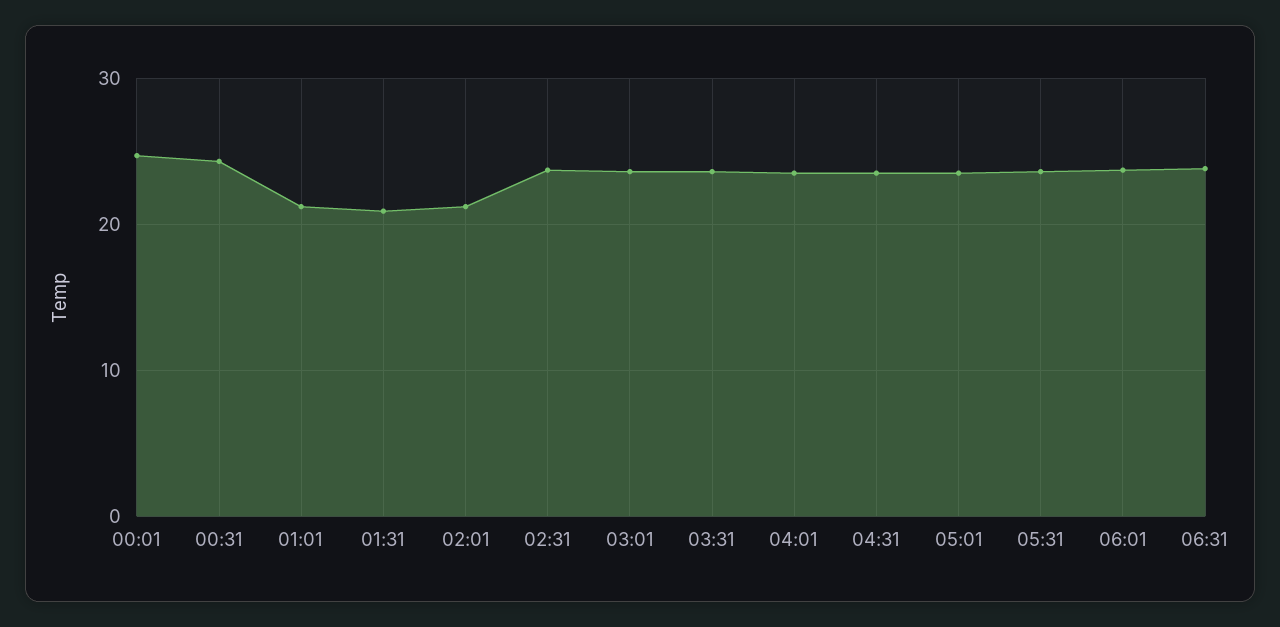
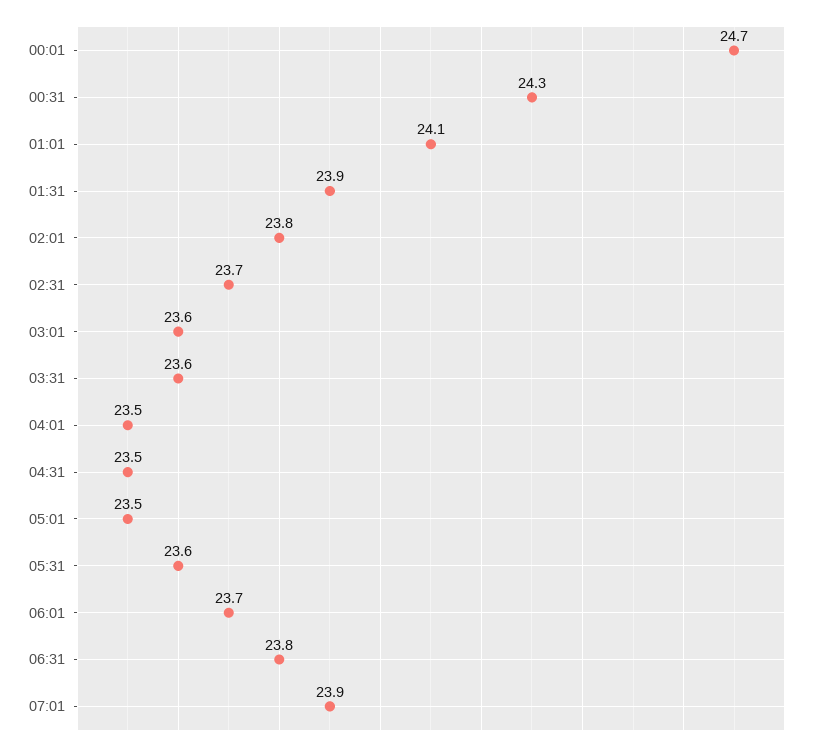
01:01: 21 -> 24.1
01:31: 21 -> 23.9
02:01: 21 -> 23.8
07:01: none -> 23.9

